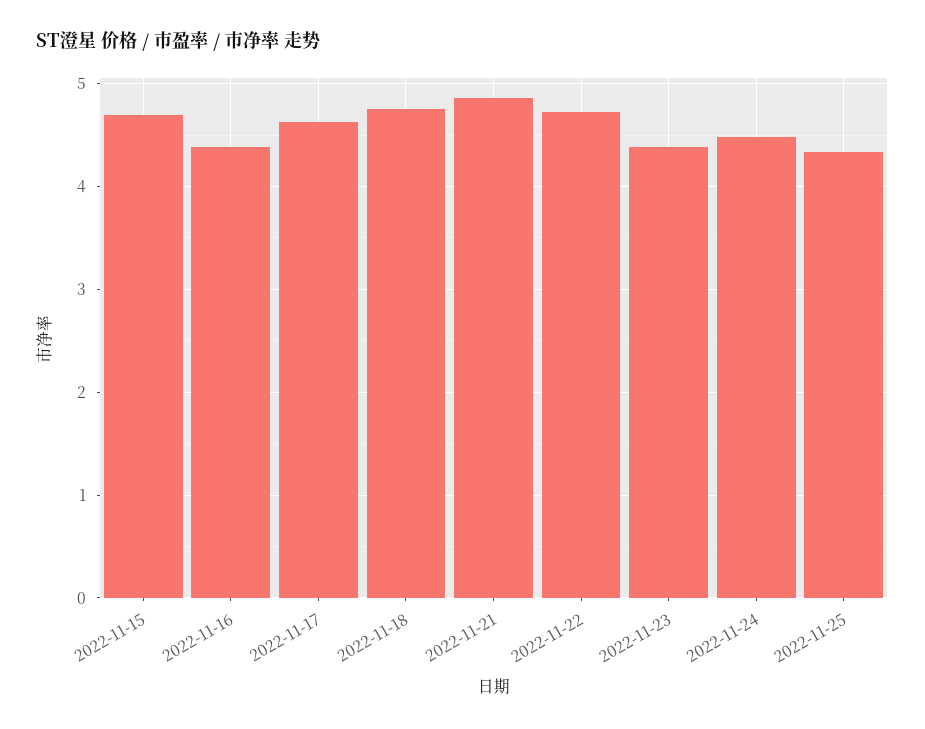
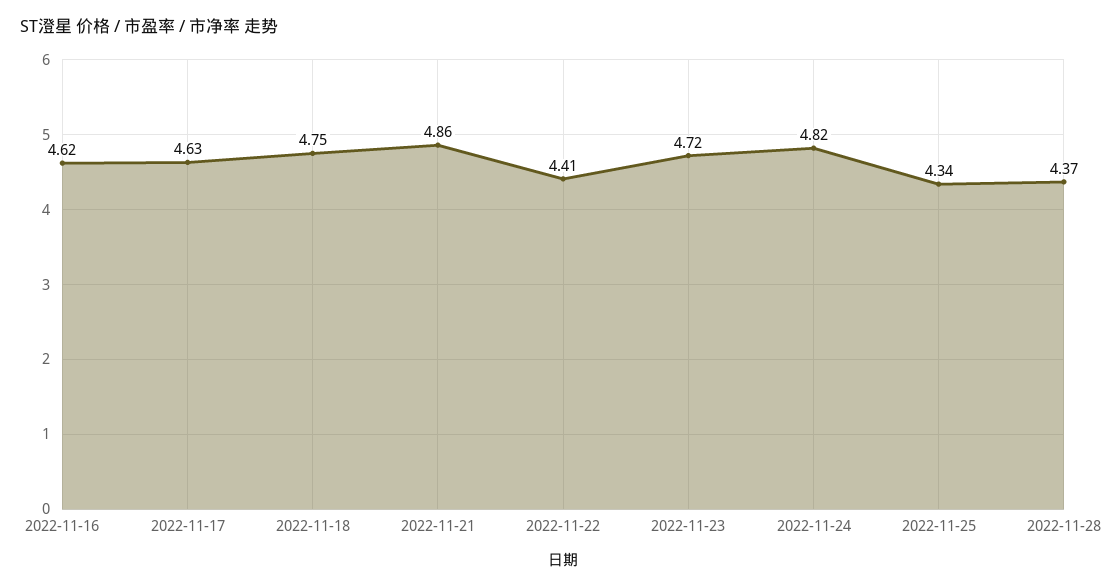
2022-11-15: 4.7 -> none
2022-11-16: 4.4 -> 4.62
2022-11-22: 4.7 -> 4.41
2022-11-23: 4.4 -> 4.72
2022-11-24: 4.5 -> 4.82
2022-11-28: none -> 4.37

